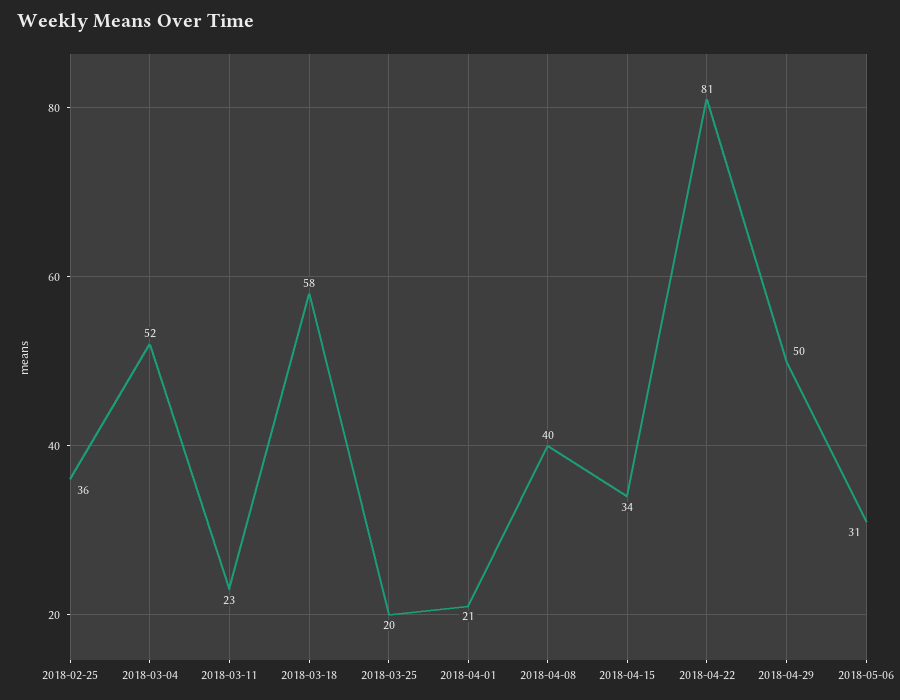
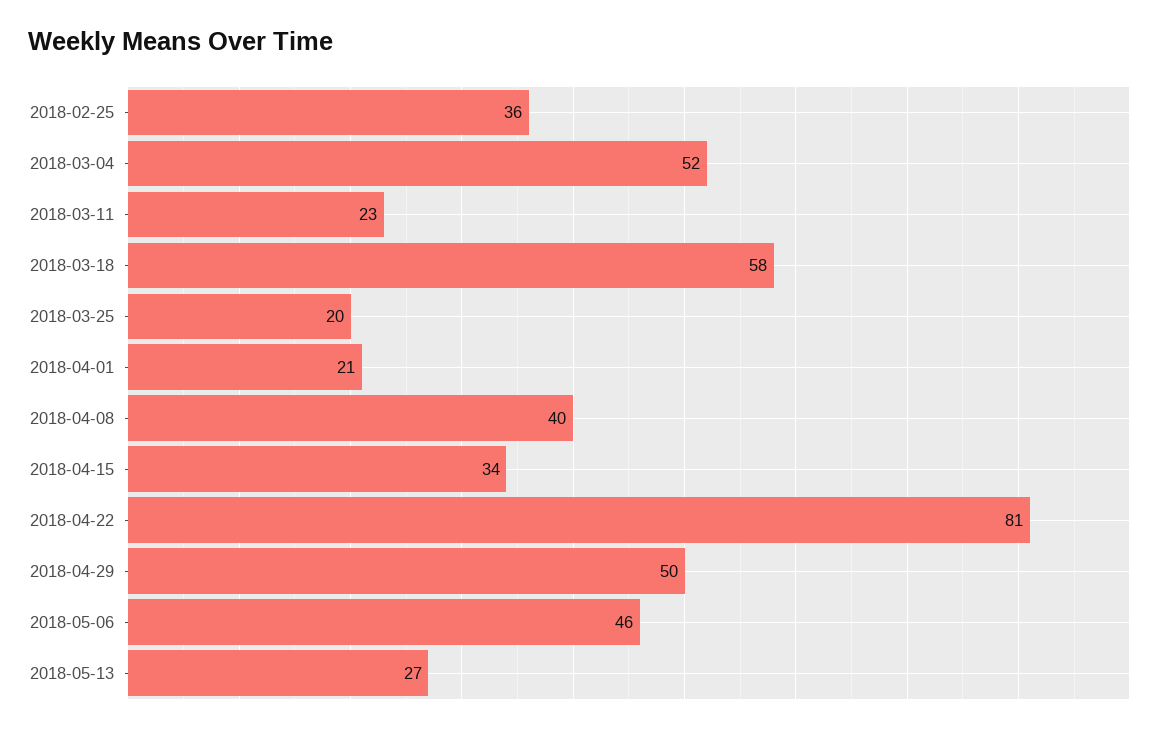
2018-05-06: 31 -> 46
2018-05-13: none -> 27

